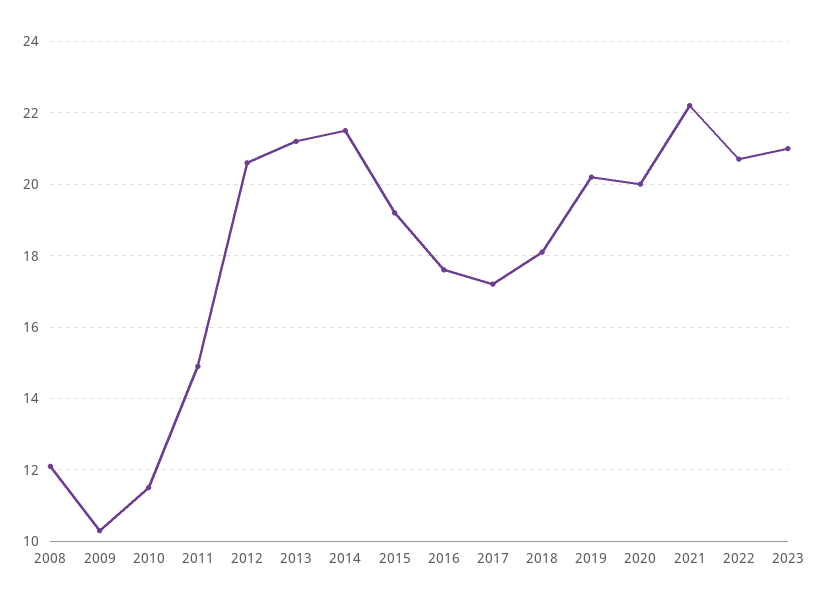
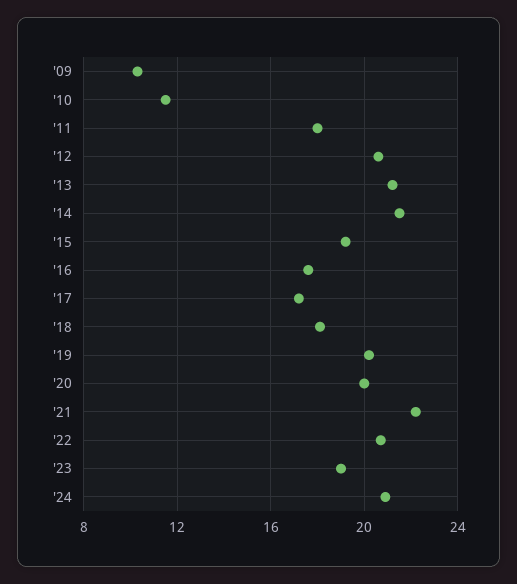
2008: 12 -> none
2011: 15 -> 18
2023: 21 -> 19
'24: none -> 21

